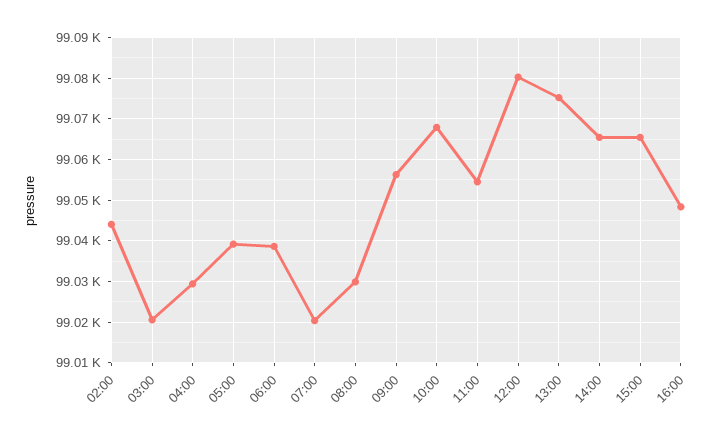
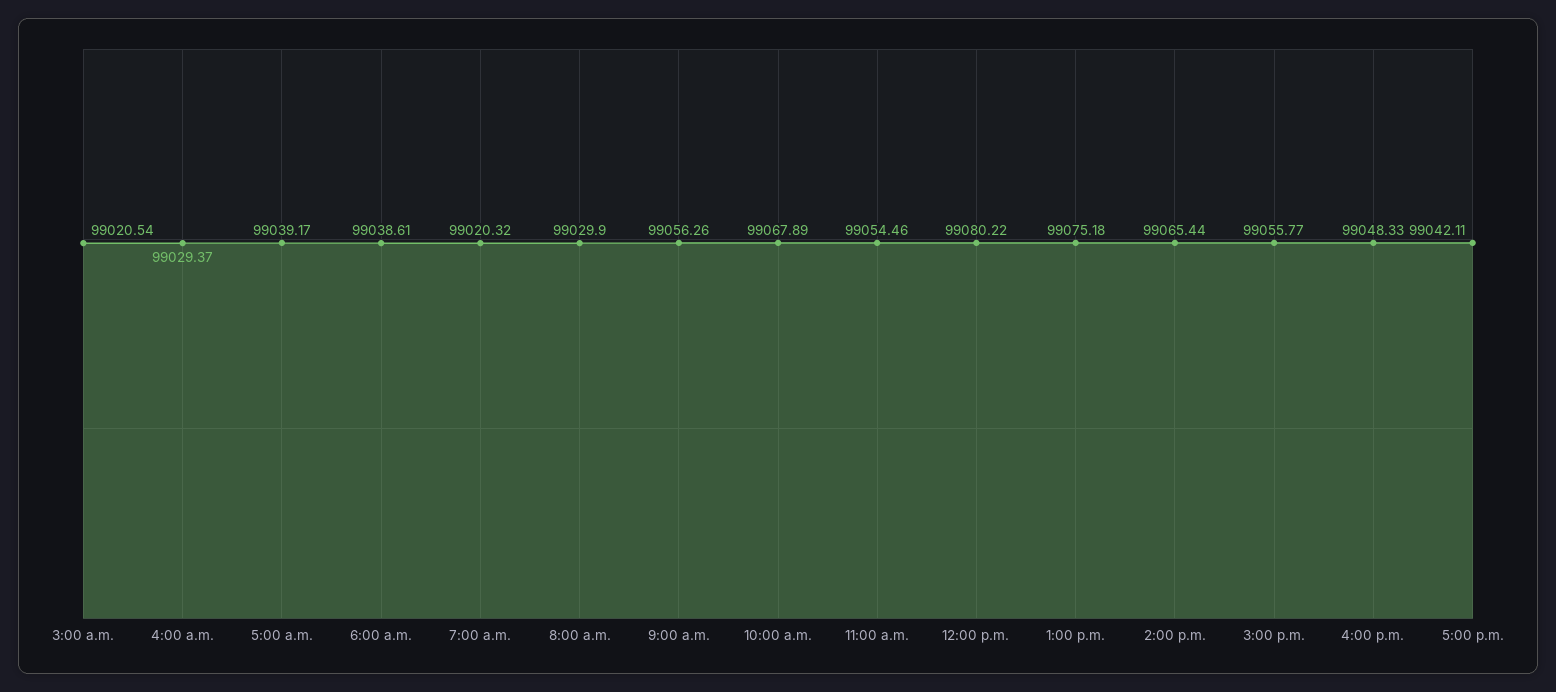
02:00: 99044 -> none
15:00: 99066 -> 99055.77
5:00 p.m.: none -> 99042.11

